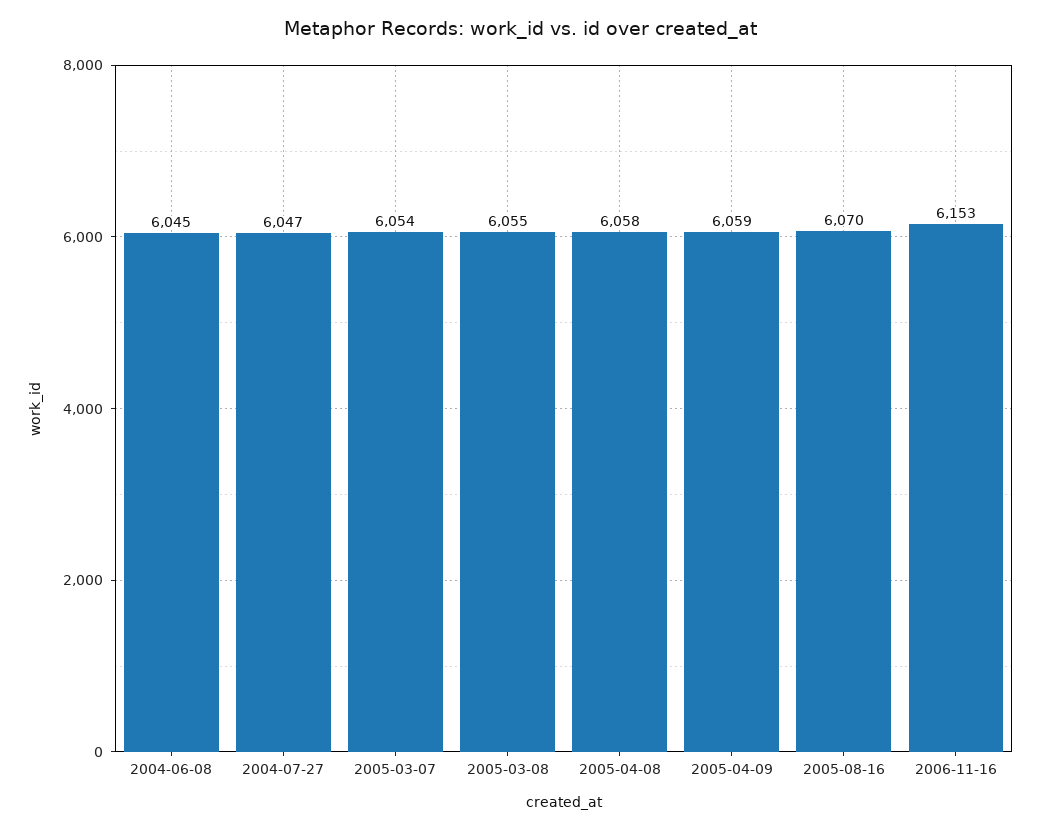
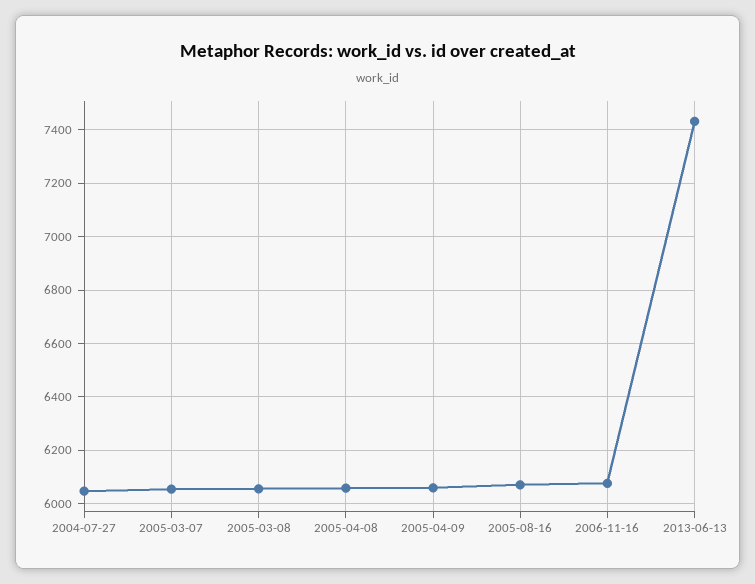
2004-06-08: 6045 -> none
2006-11-16: 6153 -> 6075
2013-06-13: none -> 7425

